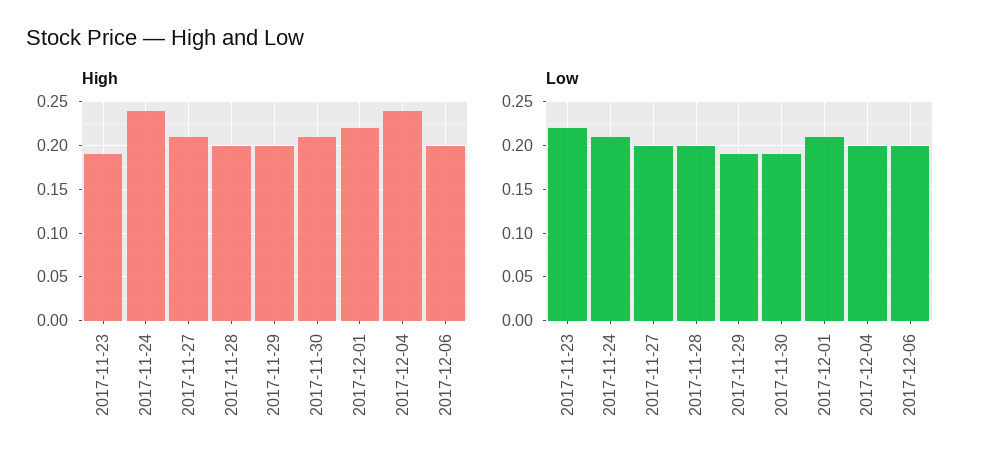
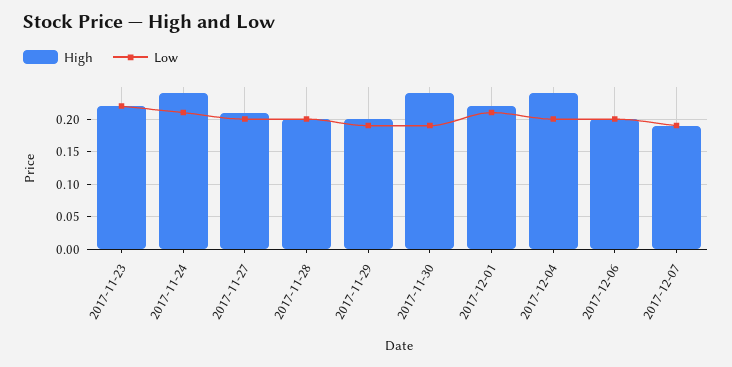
High, 2017-11-23: 0.19 -> 0.22
High, 2017-11-30: 0.21 -> 0.24
High, 2017-12-07: none -> 0.19
Low, 2017-12-07: none -> 0.19

